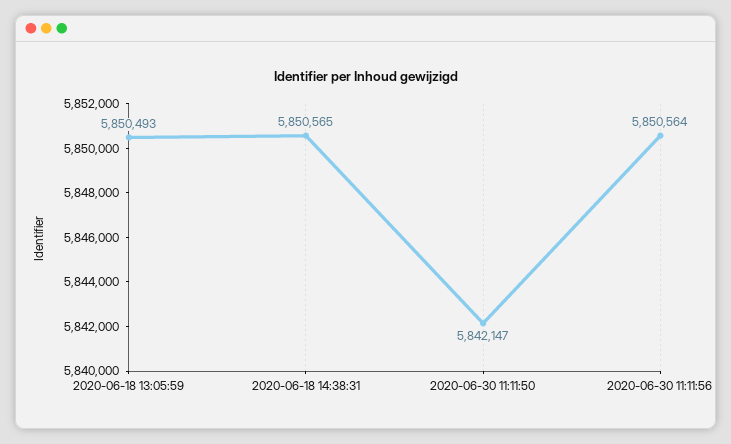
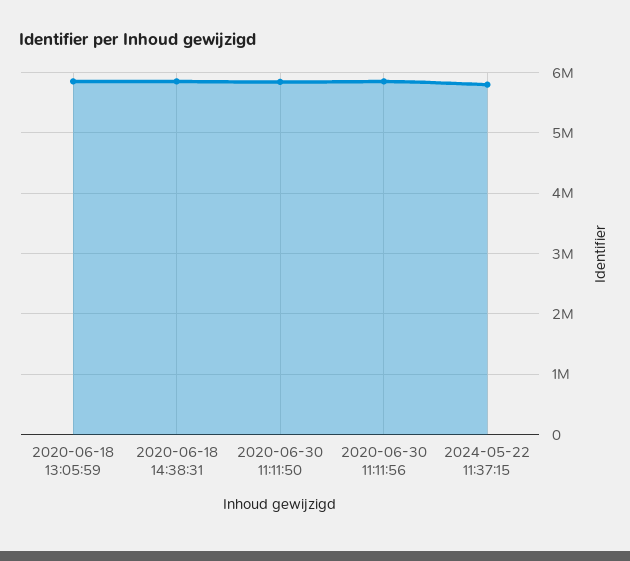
2024-05-22 11:37:15: none -> 5800000

